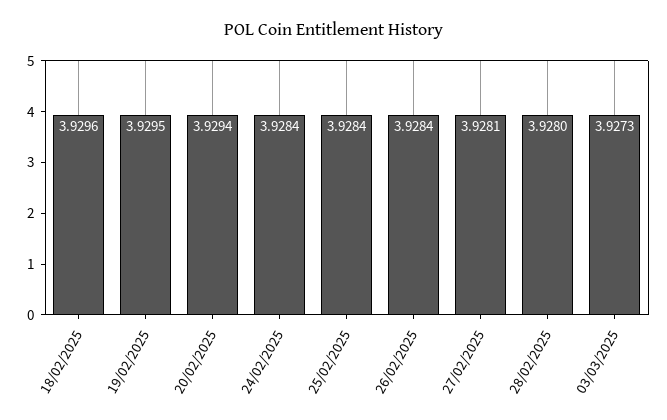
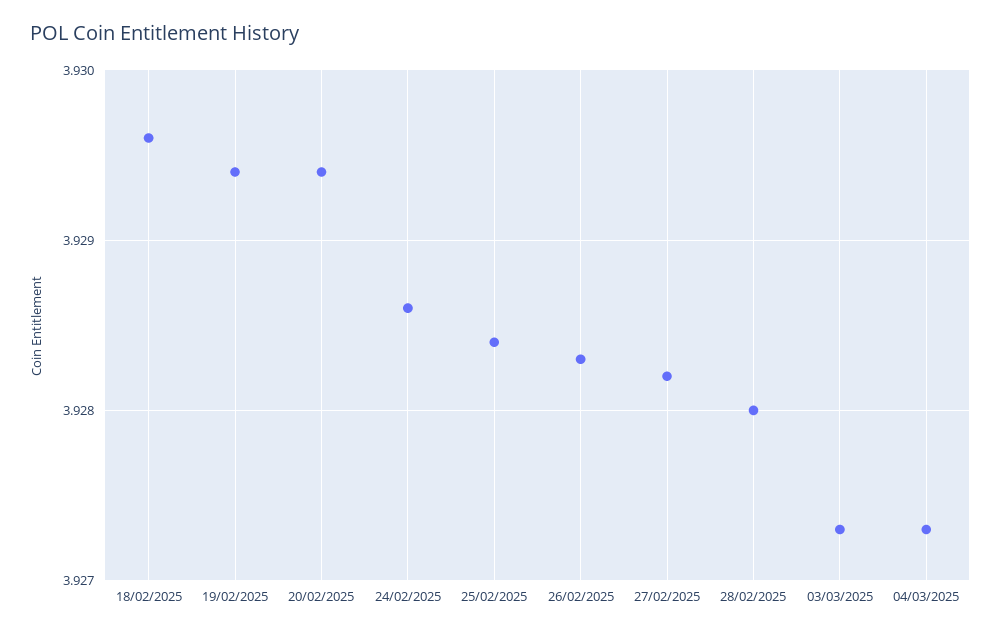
19/02/2025: 3.9295 -> 3.9294
24/02/2025: 3.9284 -> 3.9286
26/02/2025: 3.9284 -> 3.9283
27/02/2025: 3.9281 -> 3.9282
04/03/2025: none -> 3.9273

